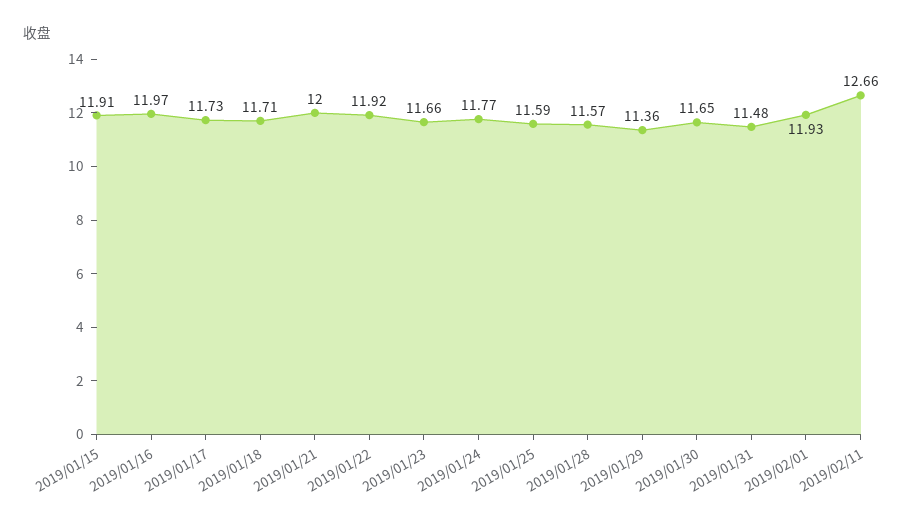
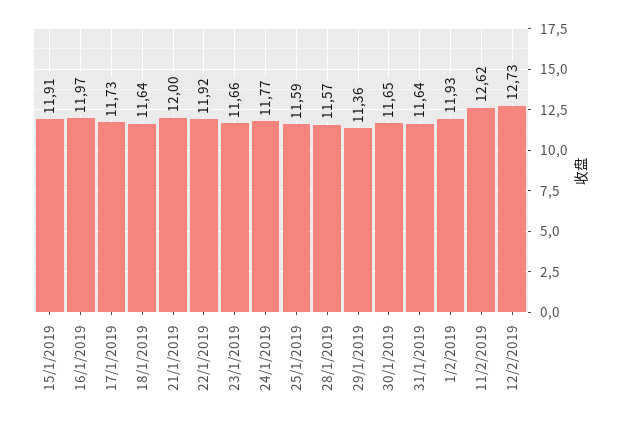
2019/01/18: 11.71 -> 11.64
2019/01/31: 11.48 -> 11.64
2019/02/11: 12.66 -> 12.62
12/2/2019: none -> 12.73

